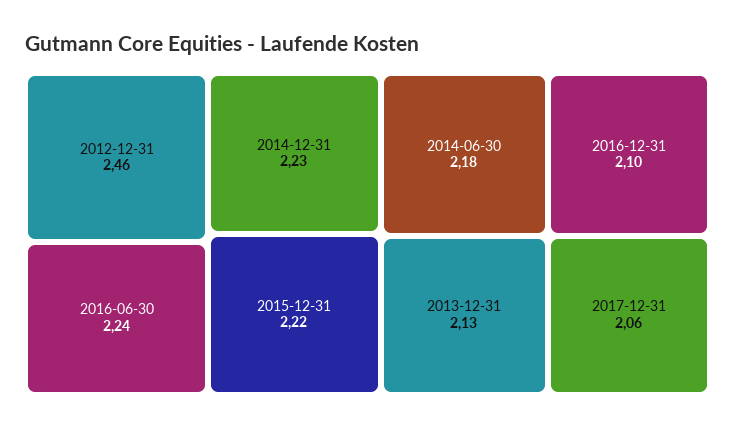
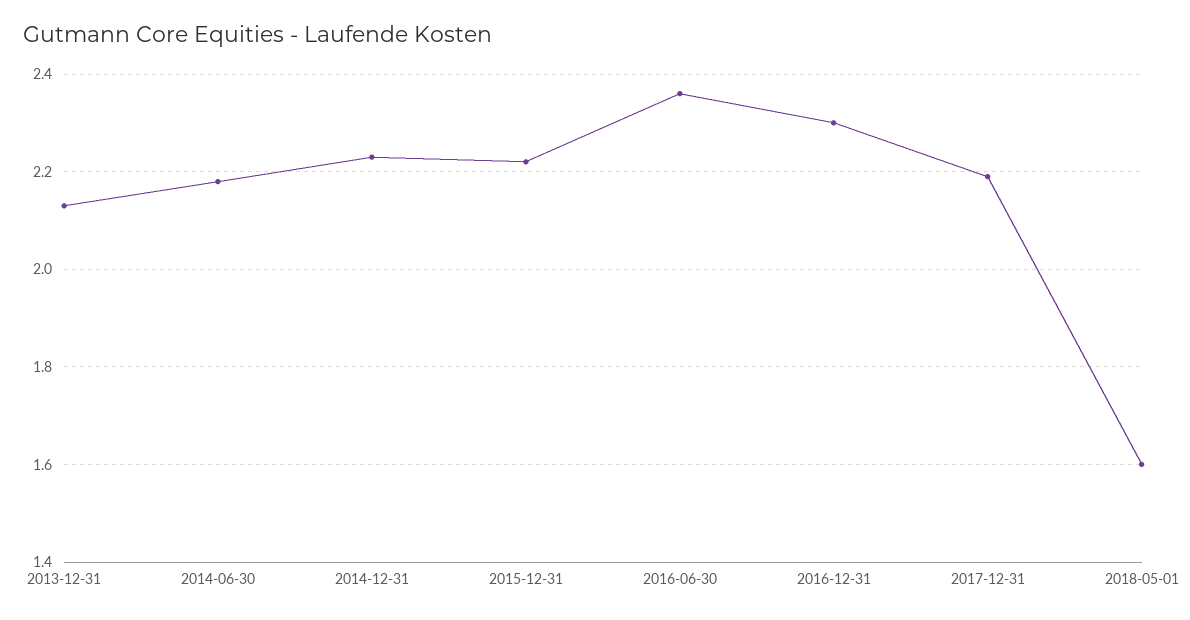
2012-12-31: 2.46 -> none
2016-06-30: 2.24 -> 2.35
2016-12-31: 2.1 -> 2.3
2017-12-31: 2.06 -> 2.2
2018-05-01: none -> 1.6

